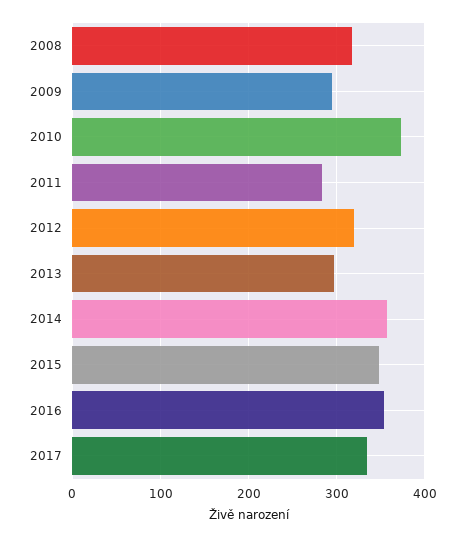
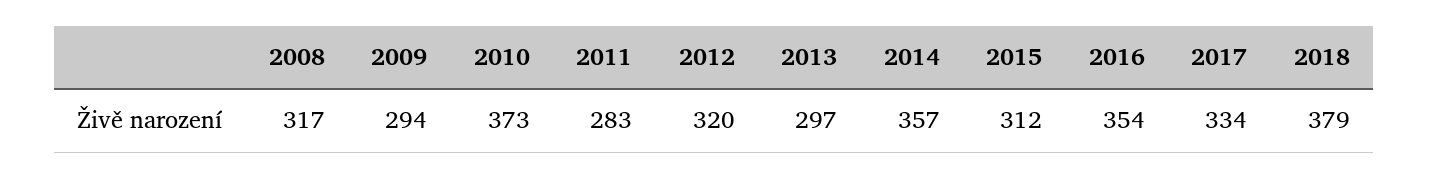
2015: 350 -> 312
2018: none -> 379

